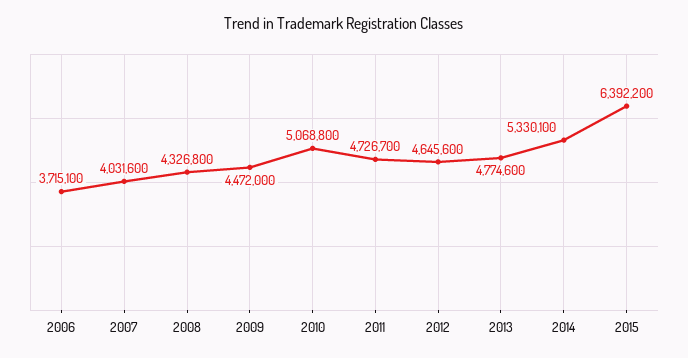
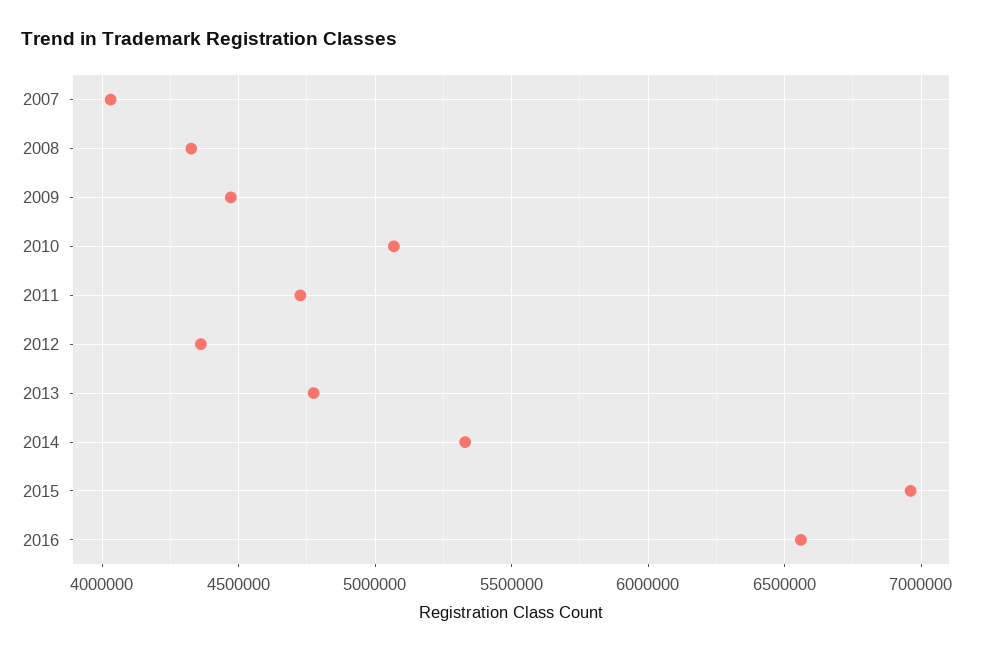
2006: 3715100 -> none
2012: 4645600 -> 4350000
2015: 6392200 -> 6950000
2016: none -> 6550000

